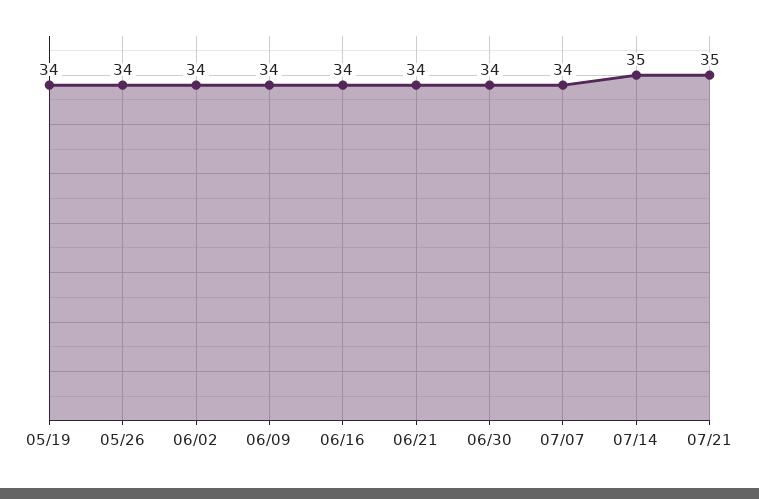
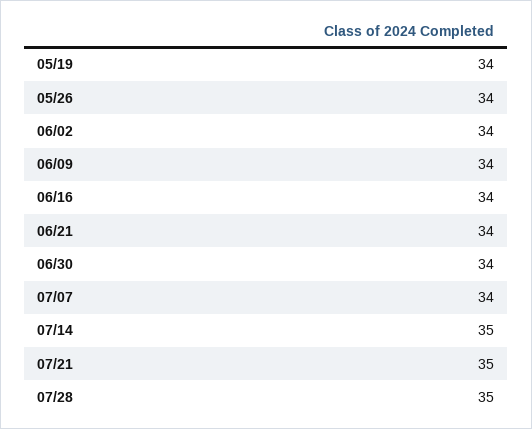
07/28: none -> 35

